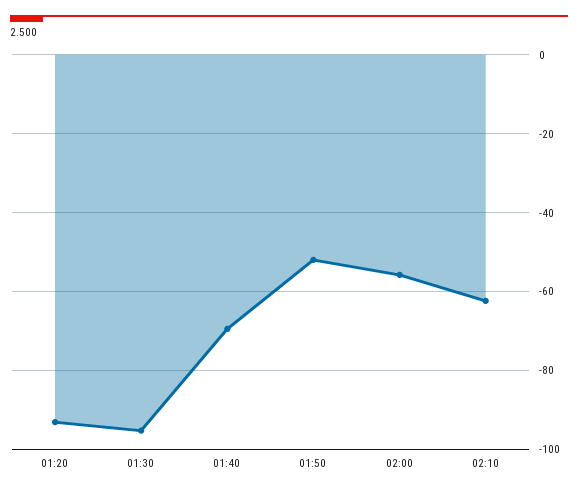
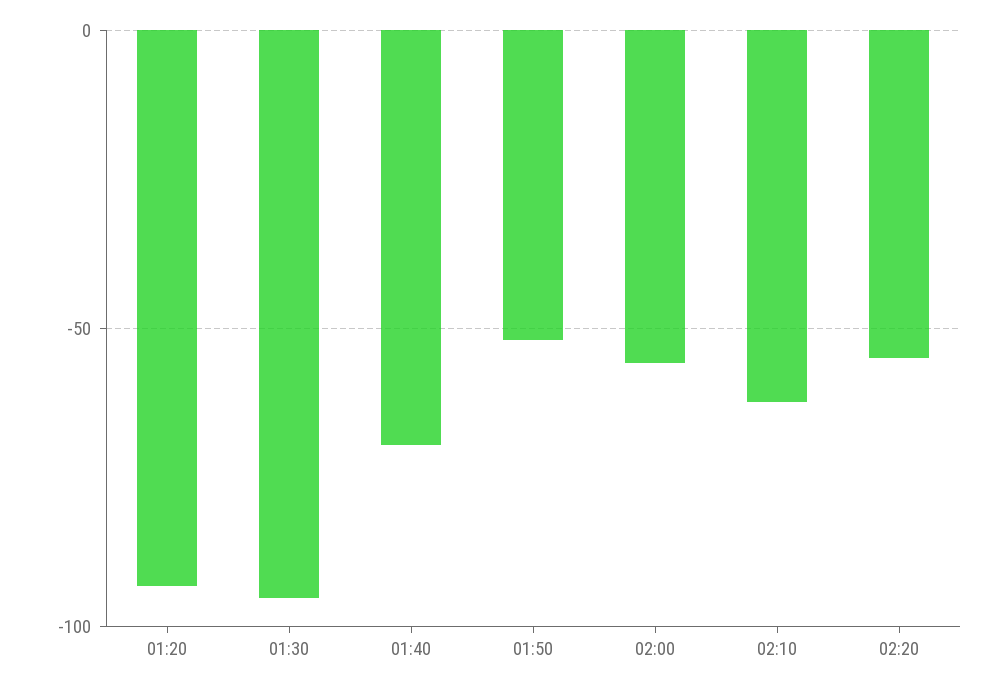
02:20: none -> -55

